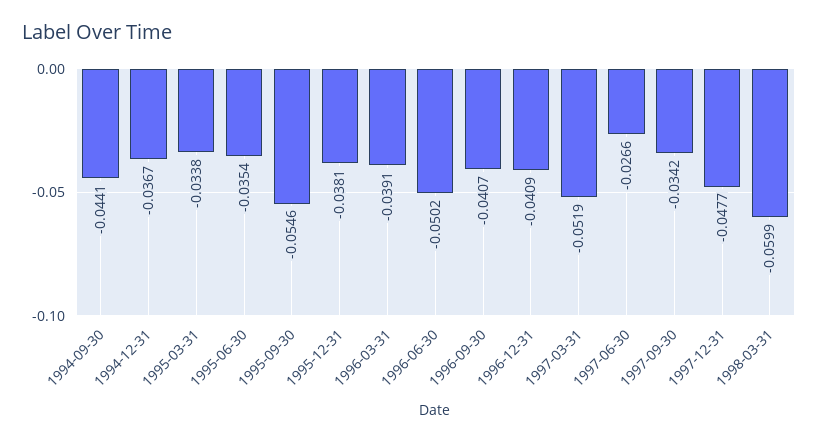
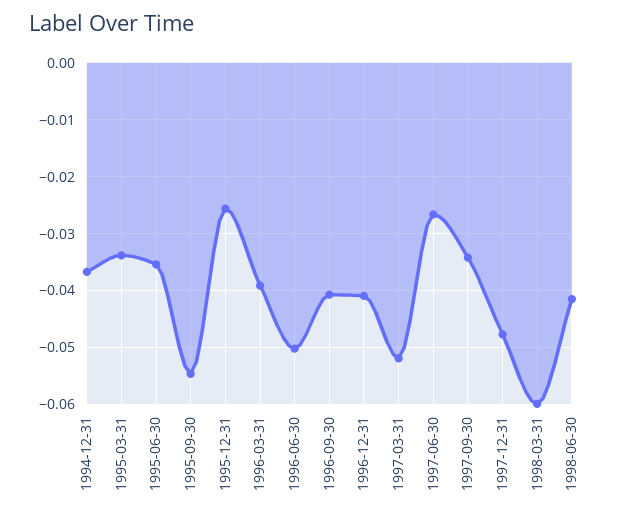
1994-09-30: -0.0441 -> none
1995-12-31: -0.0381 -> -0.026
1998-06-30: none -> -0.042

